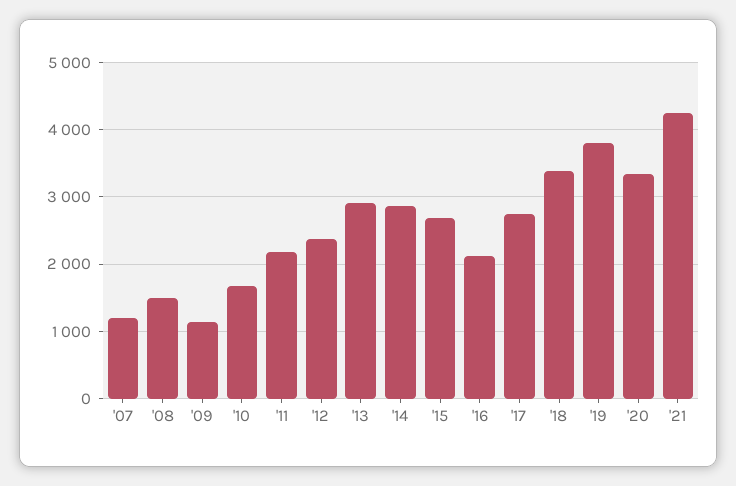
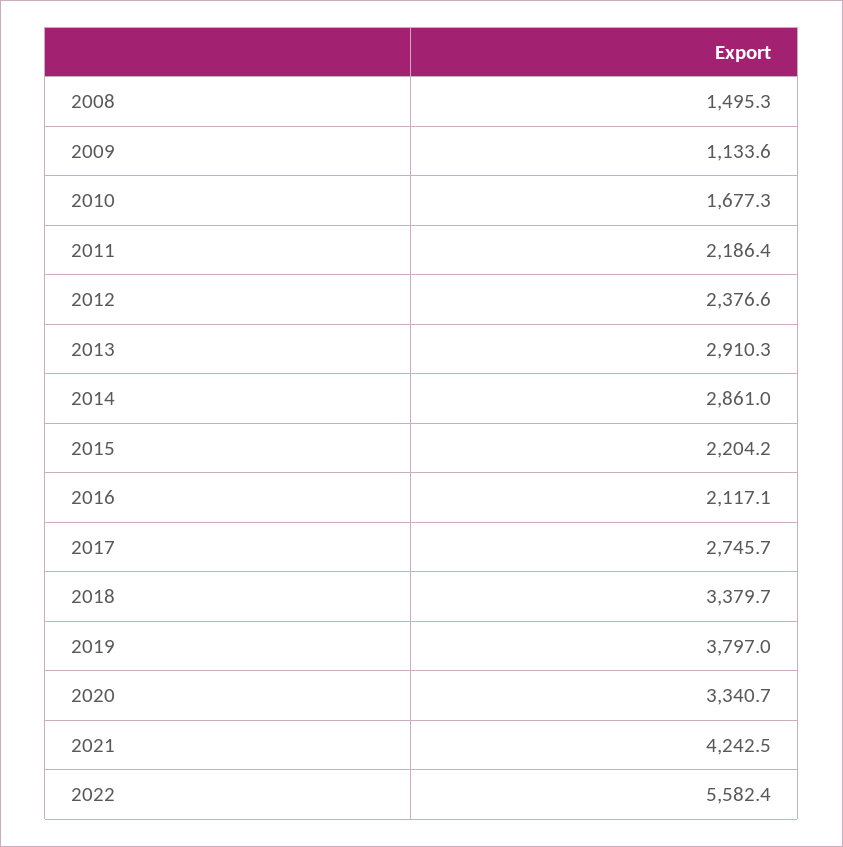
'07: 1200 -> none
'15: 2700 -> 2204.2
2022: none -> 5582.4

